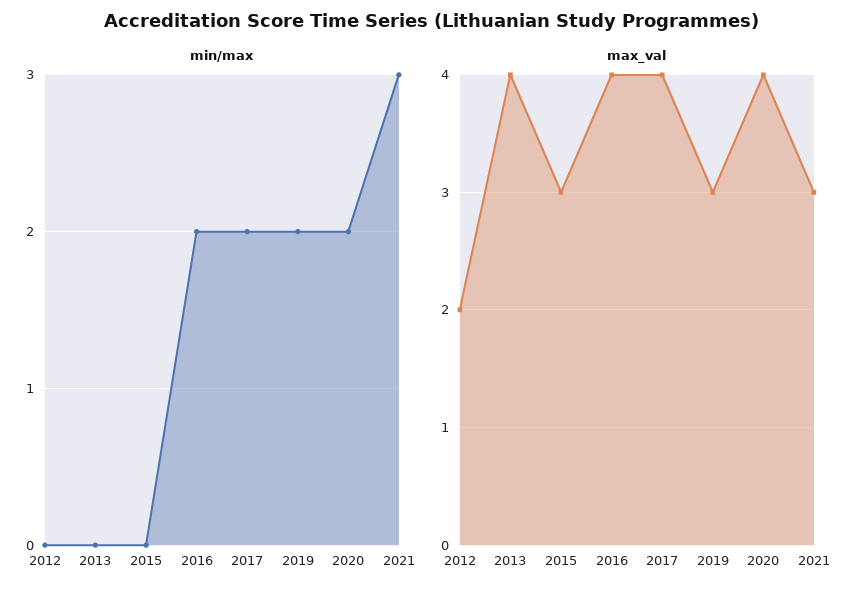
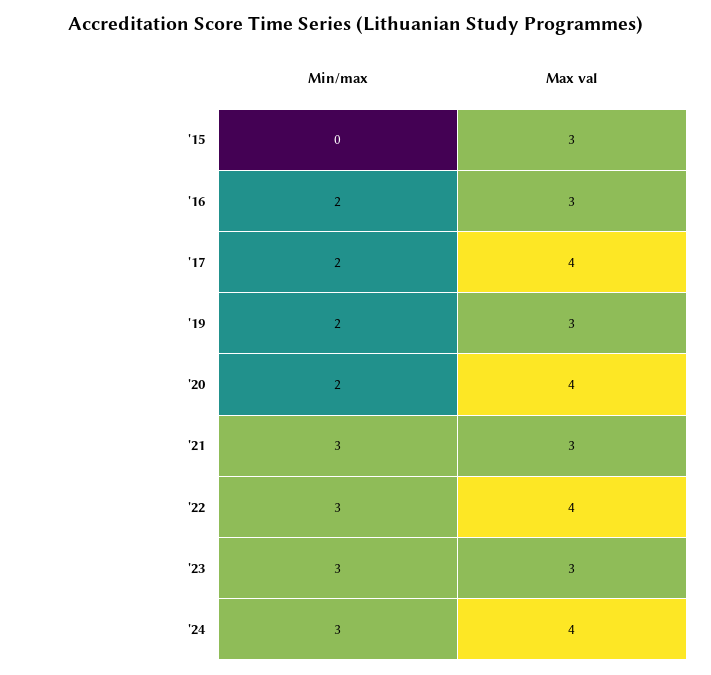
min/max, 2012: 0 -> none
min/max, 2013: 0 -> none
max_val, 2012: 2 -> none
max_val, 2013: 4 -> none
max_val, 2016: 4 -> 3
min/max, '22: none -> 3
max_val, '22: none -> 4
min/max, '23: none -> 3
max_val, '23: none -> 3
min/max, '24: none -> 3
max_val, '24: none -> 4

